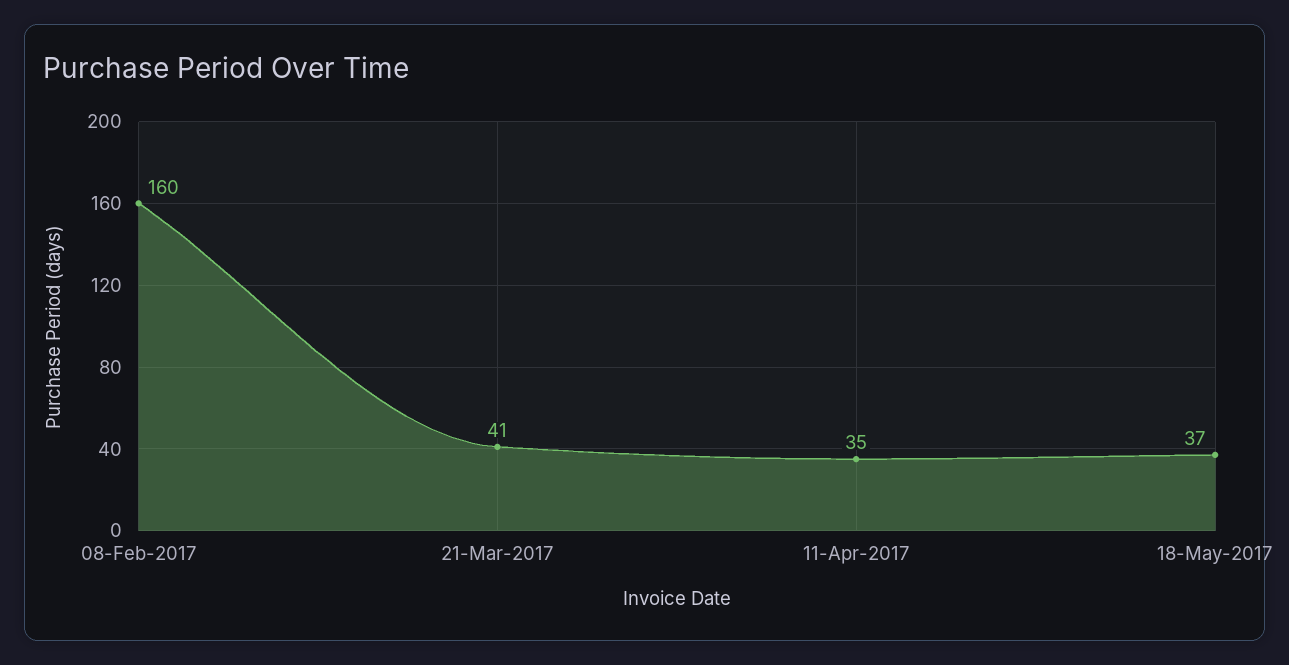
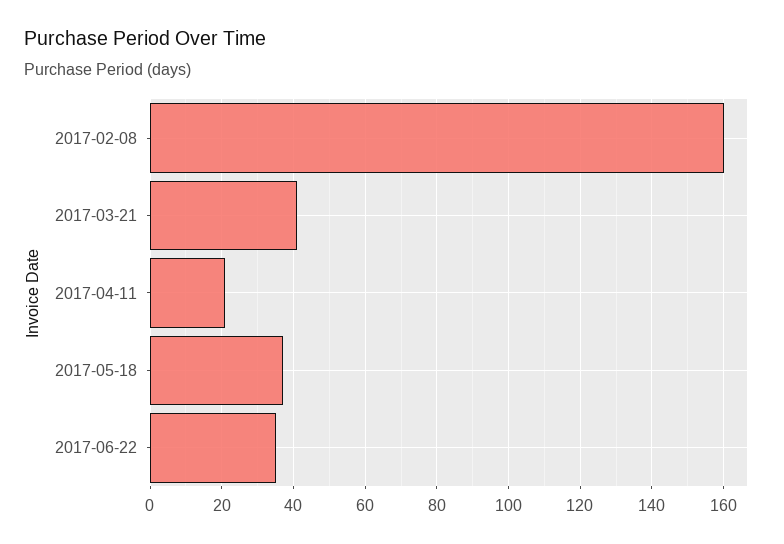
11-Apr-2017: 35 -> 20
2017-06-22: none -> 35

